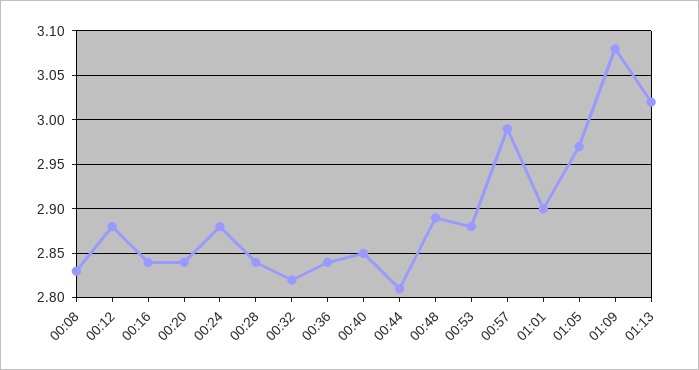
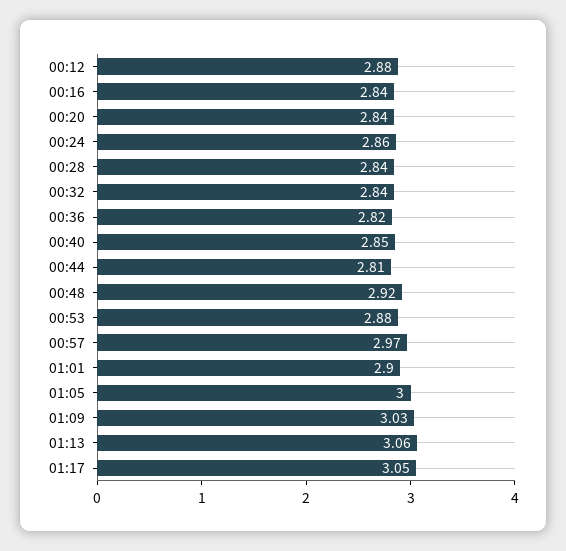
00:08: 2.83 -> none
00:24: 2.88 -> 2.86
00:32: 2.82 -> 2.84
00:36: 2.84 -> 2.82
00:48: 2.89 -> 2.92
00:57: 2.99 -> 2.97
01:05: 2.97 -> 3
01:09: 3.08 -> 3.03
01:13: 3.02 -> 3.06
01:17: none -> 3.05

